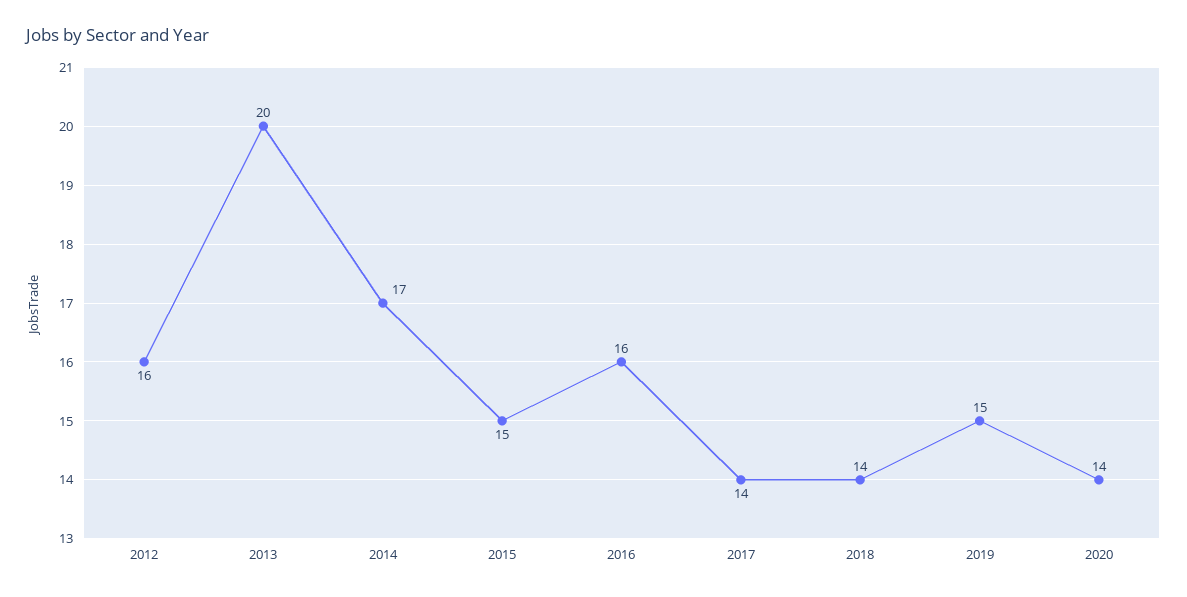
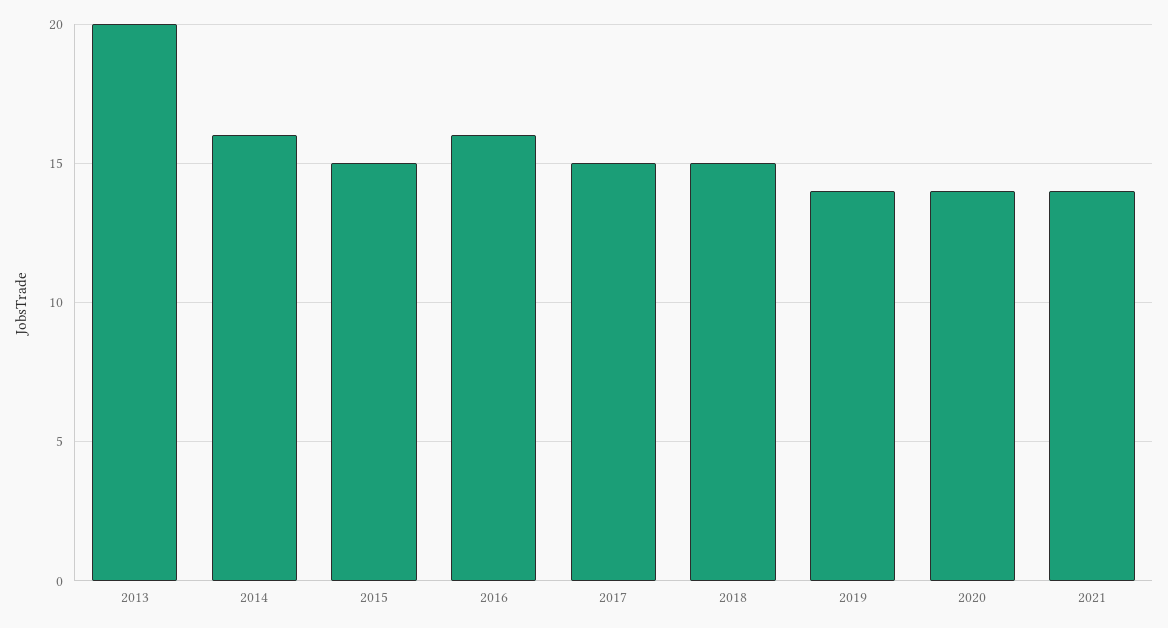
2012: 16 -> none
2014: 17 -> 16
2017: 14 -> 15
2018: 14 -> 15
2019: 15 -> 14
2021: none -> 14

